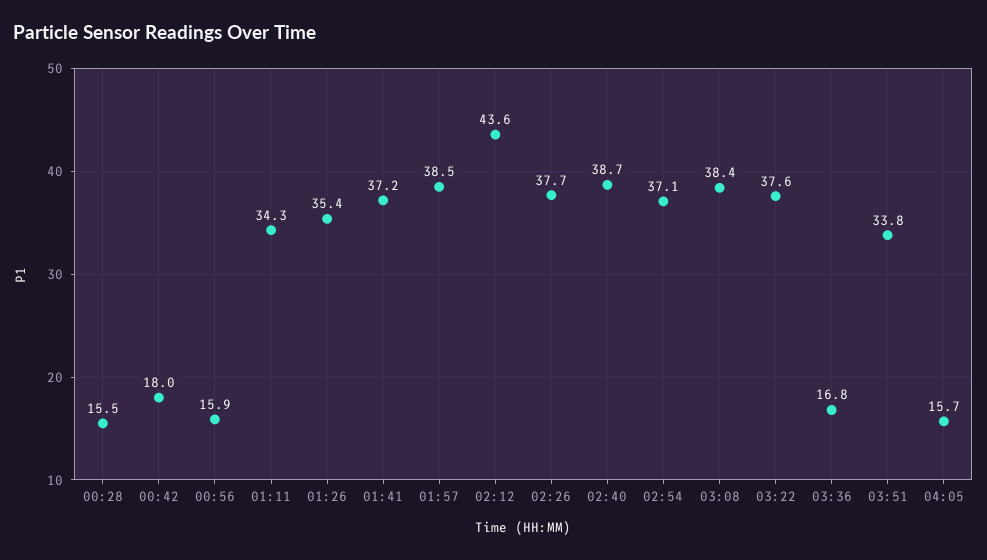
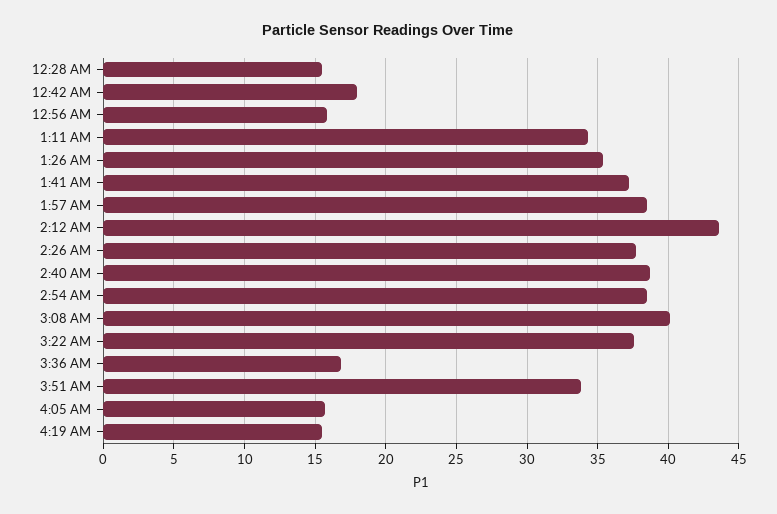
02:54: 37.1 -> 38.5
03:08: 38.4 -> 40
4:19 AM: none -> 15.5

